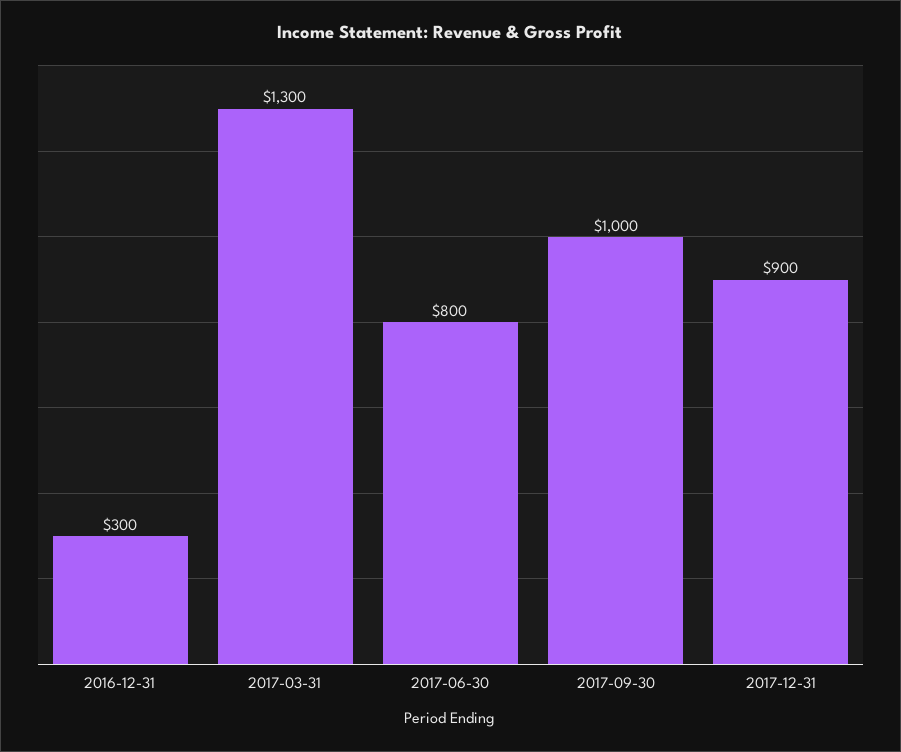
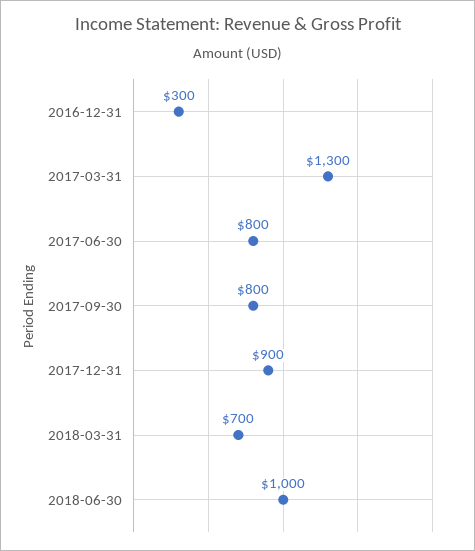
2017-09-30: 1000 -> 800
2018-03-31: none -> 700
2018-06-30: none -> 1000

